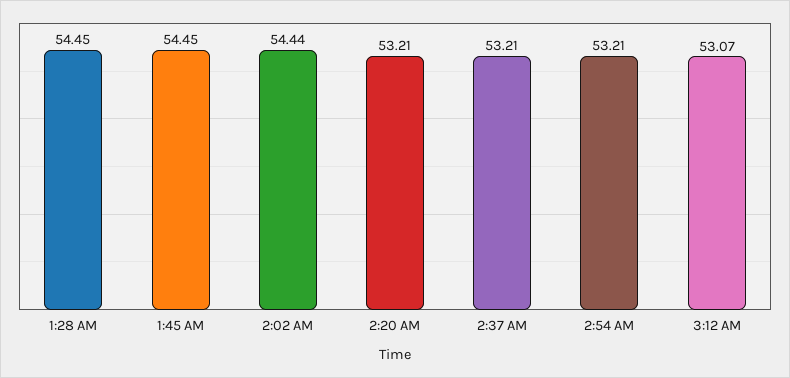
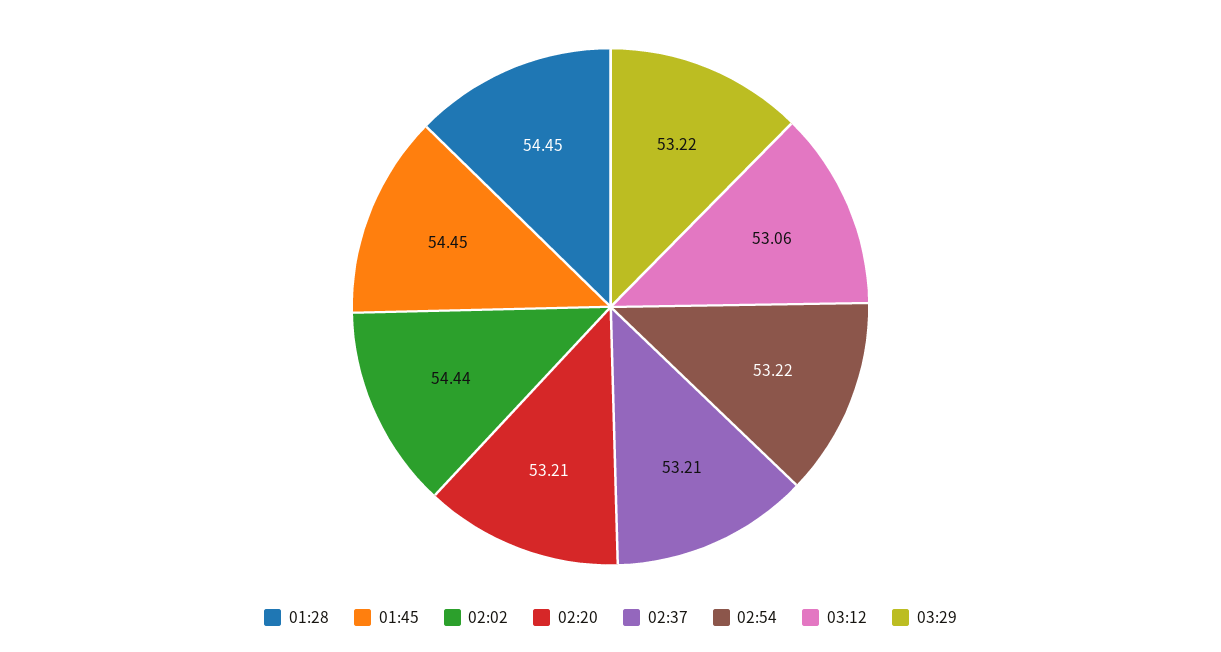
2:54 AM: 53.21 -> 53.22
3:12 AM: 53.07 -> 53.06
03:29: none -> 53.22

